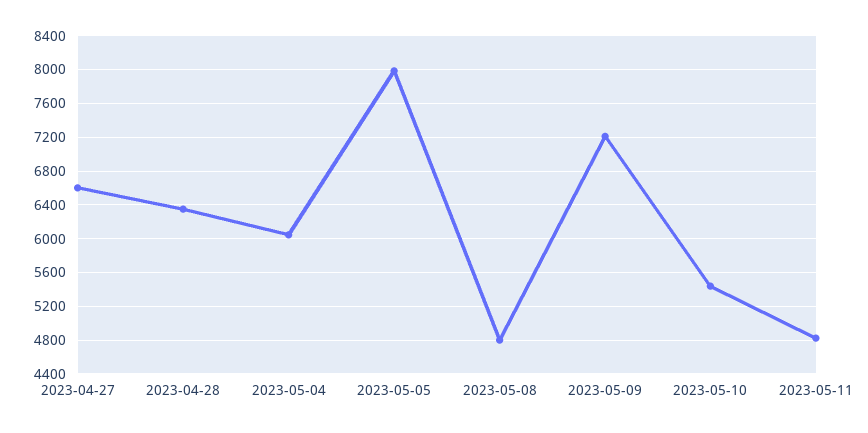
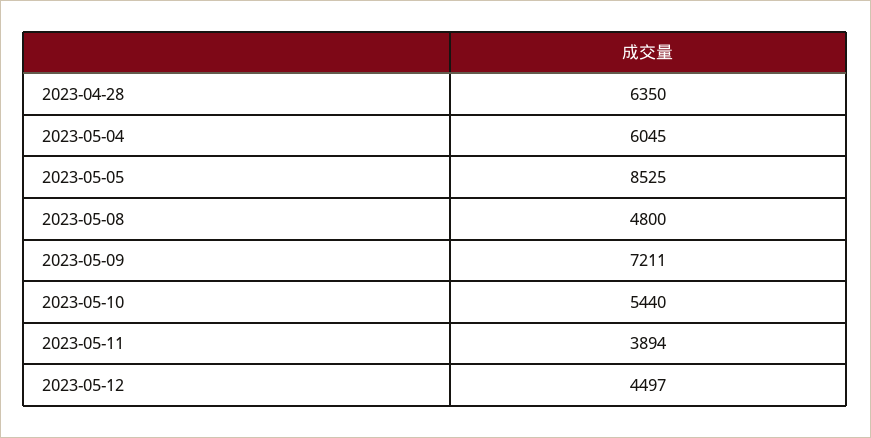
2023-04-27: 6600 -> none
2023-05-05: 8000 -> 8525
2023-05-11: 4800 -> 3894
2023-05-12: none -> 4497

